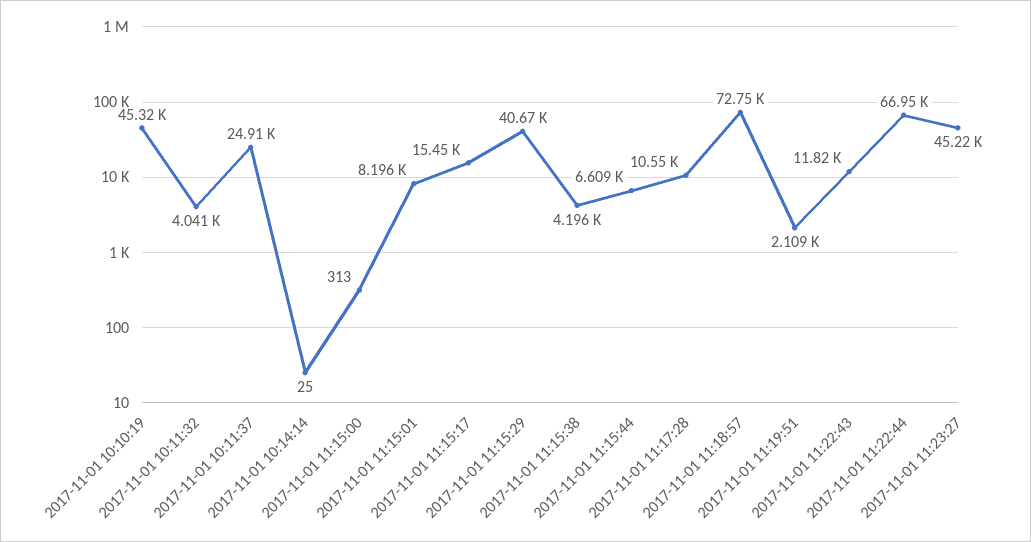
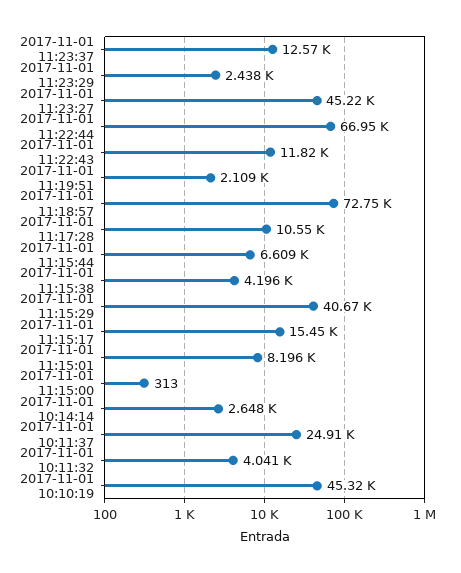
2017-11-01 10:14:14: 25 -> 2648
2017-11-01 11:23:37: none -> 12570
2017-11-01 11:23:29: none -> 2438

